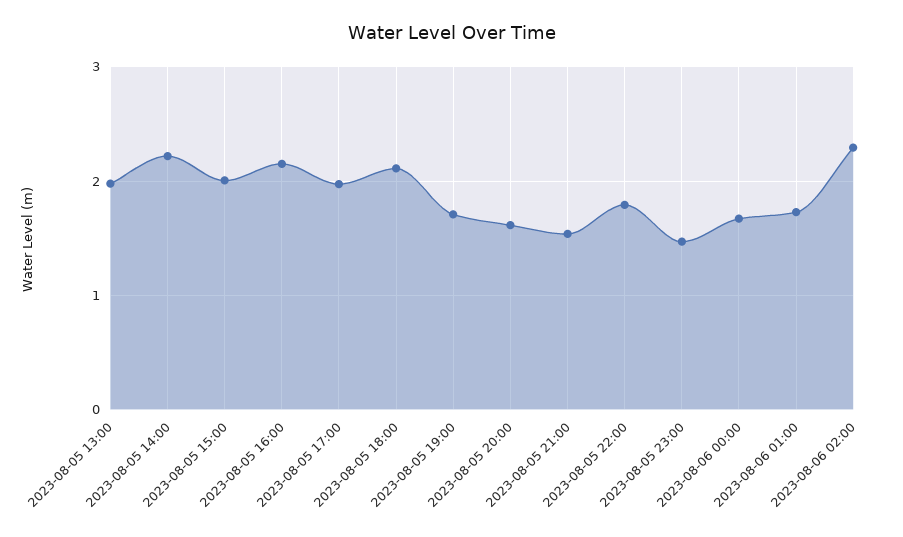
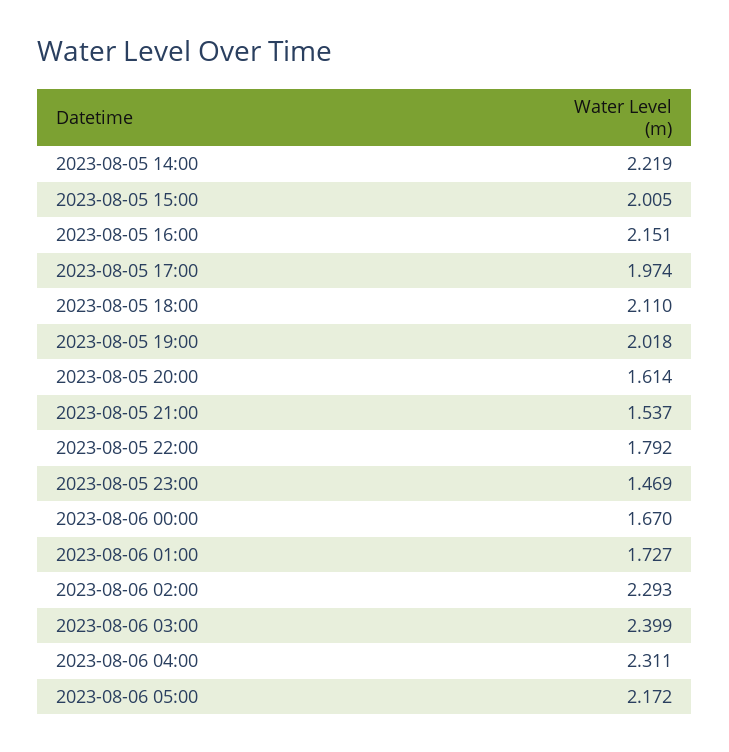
2023-08-05 13:00: 2 -> none
2023-08-05 19:00: 1.7 -> 2.018
2023-08-06 03:00: none -> 2.399
2023-08-06 04:00: none -> 2.311
2023-08-06 05:00: none -> 2.172

